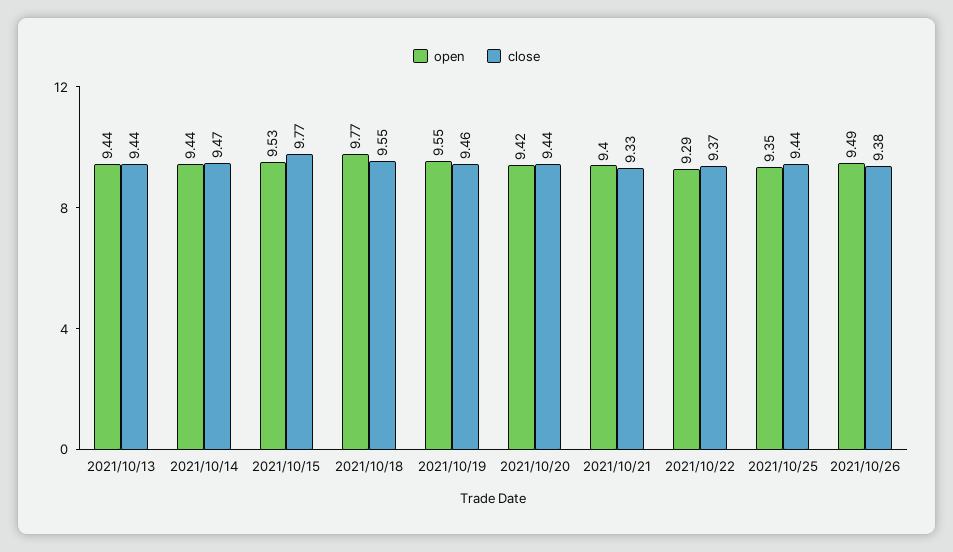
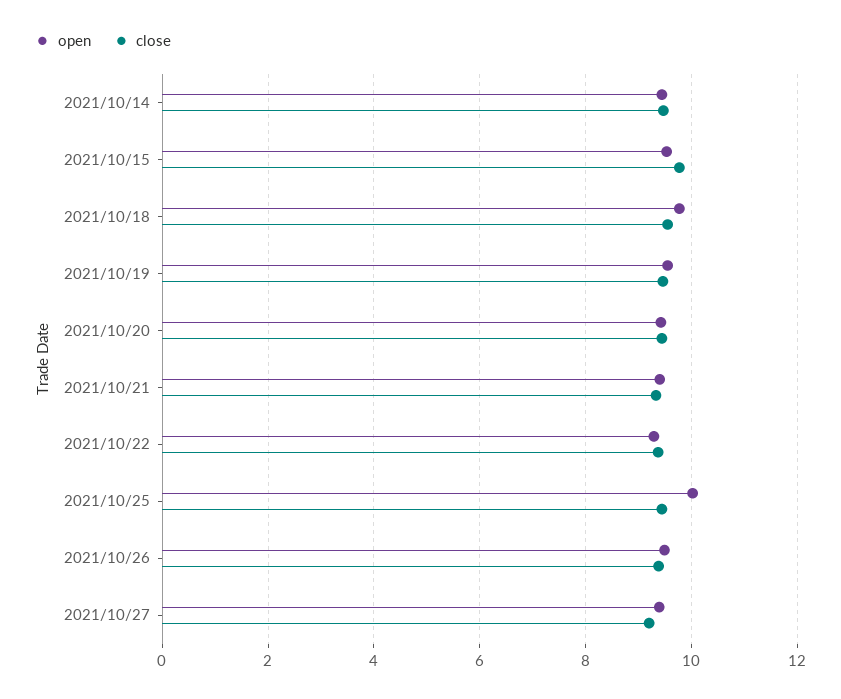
open, 2021/10/13: 9.44 -> none
close, 2021/10/13: 9.44 -> none
open, 2021/10/25: 9.35 -> 10
open, 2021/10/27: none -> 9.4
close, 2021/10/27: none -> 9.2

